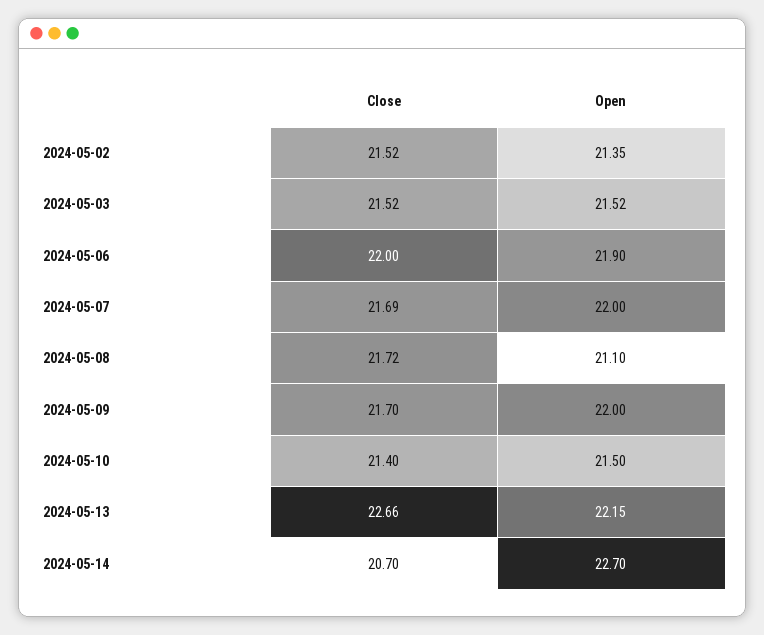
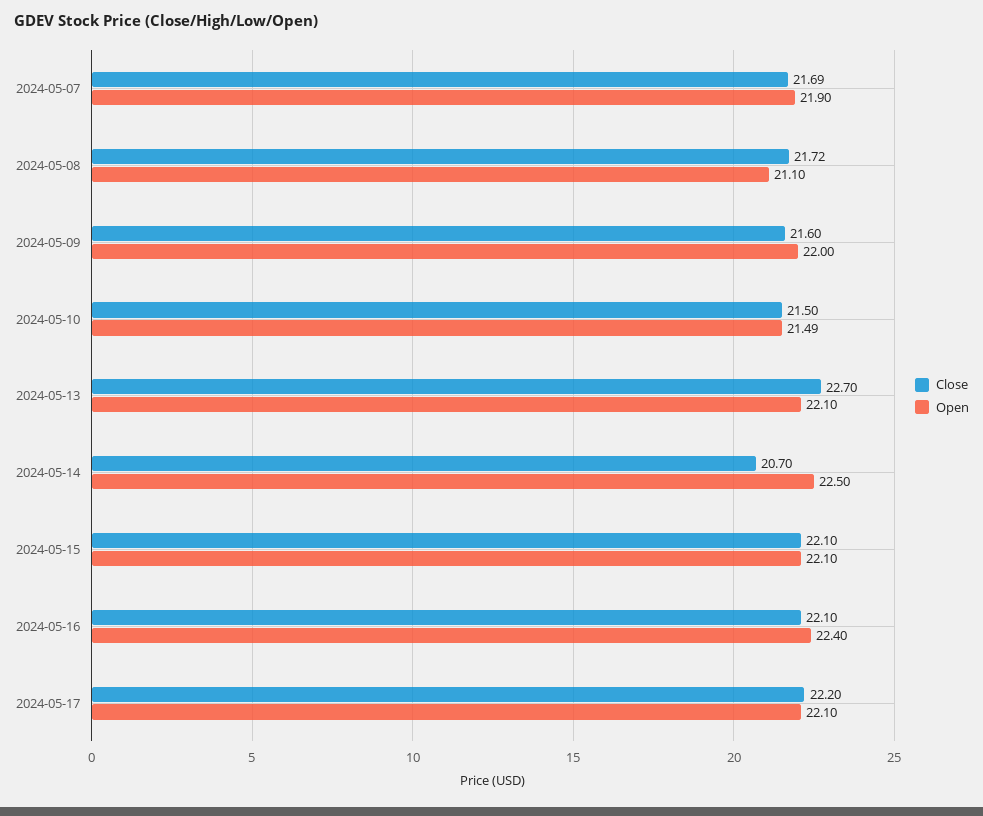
Close, 2024-05-02: 21.52 -> none
Open, 2024-05-02: 21.35 -> none
Close, 2024-05-03: 21.52 -> none
Open, 2024-05-03: 21.52 -> none
Close, 2024-05-06: 22 -> none
Open, 2024-05-06: 21.9 -> none
Open, 2024-05-07: 22 -> 21.9
Close, 2024-05-09: 21.7 -> 21.6
Close, 2024-05-10: 21.4 -> 21.5
Open, 2024-05-10: 21.5 -> 21.49
Close, 2024-05-13: 22.66 -> 22.7
Open, 2024-05-13: 22.15 -> 22.1
Open, 2024-05-14: 22.7 -> 22.5
Close, 2024-05-15: none -> 22.1
Open, 2024-05-15: none -> 22.1
Close, 2024-05-16: none -> 22.1
Open, 2024-05-16: none -> 22.4
Close, 2024-05-17: none -> 22.2
Open, 2024-05-17: none -> 22.1

